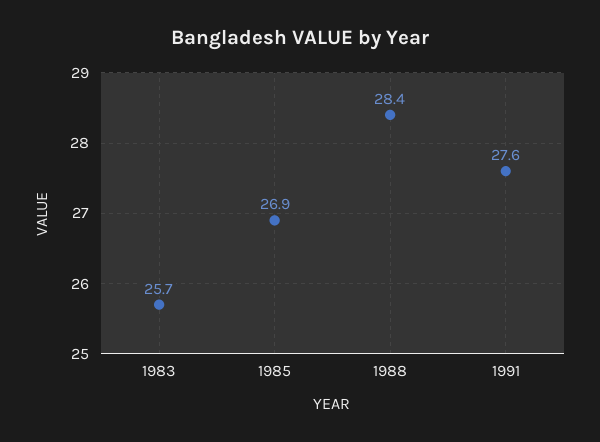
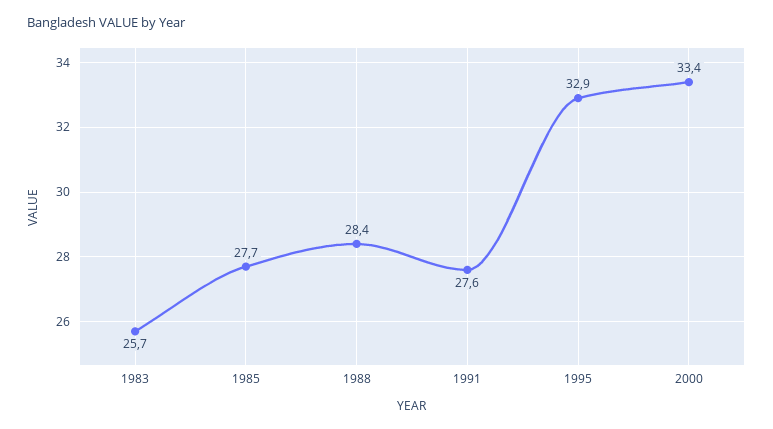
1985: 26.9 -> 27.7
1995: none -> 32.9
2000: none -> 33.4

